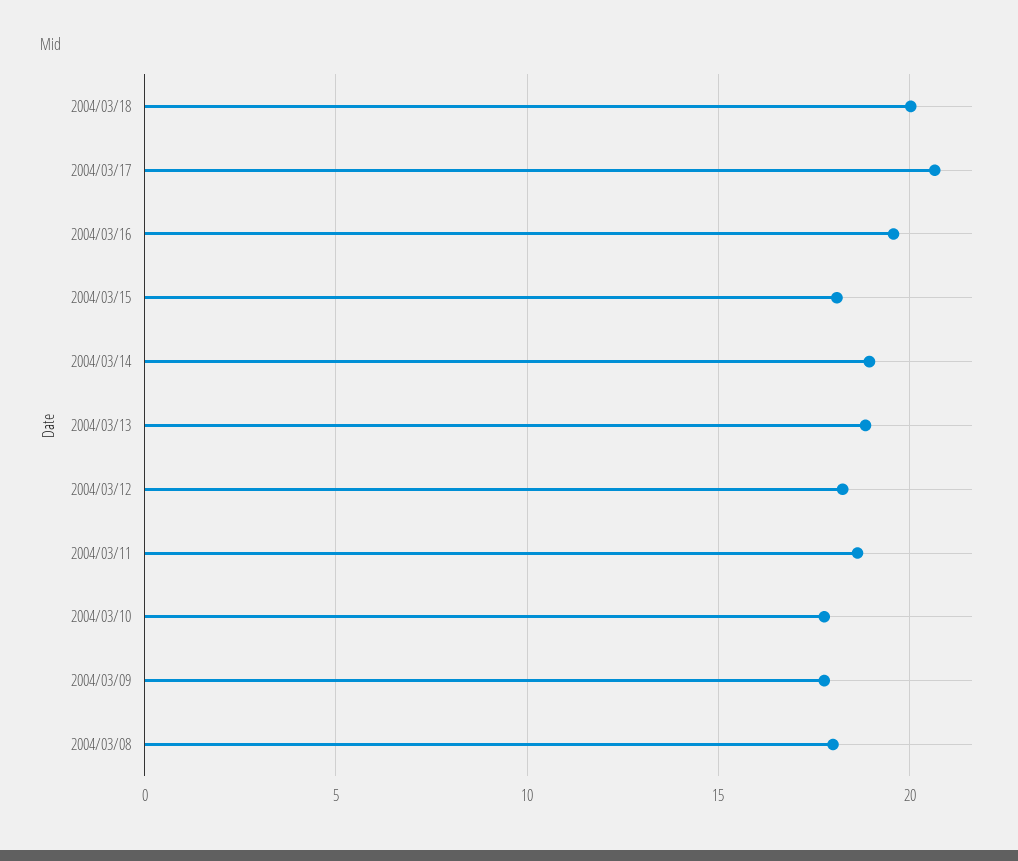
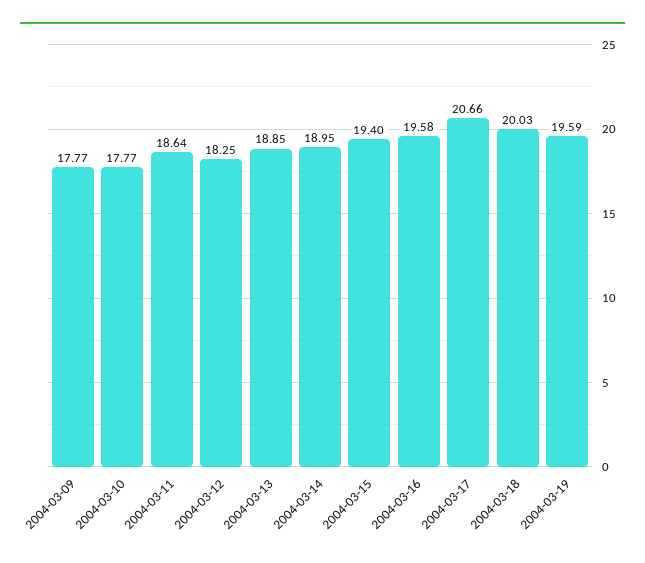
2004/03/15: 18 -> 19.4
2004/03/08: 18 -> none
2004-03-19: none -> 19.59

